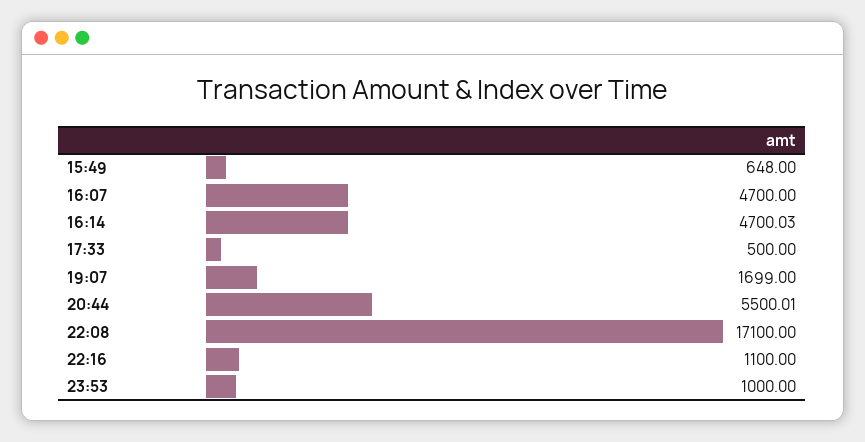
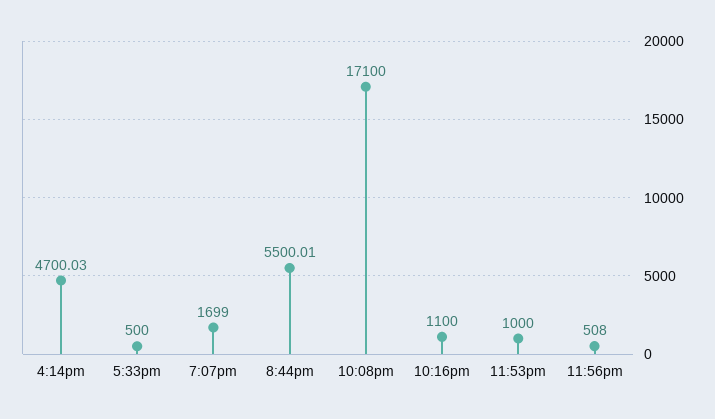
15:49: 648 -> none
16:07: 4700 -> none
11:56pm: none -> 508

